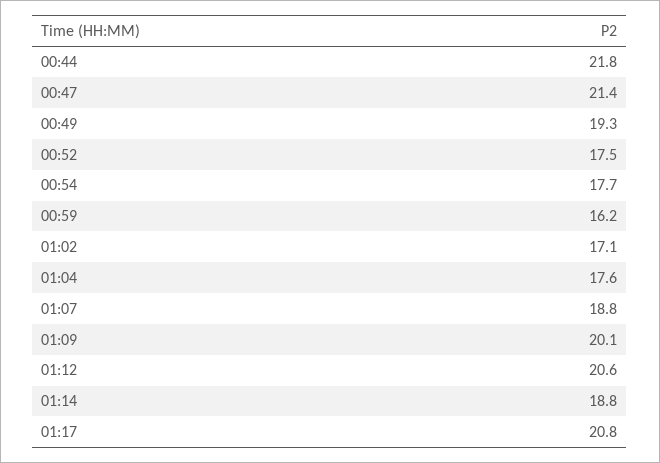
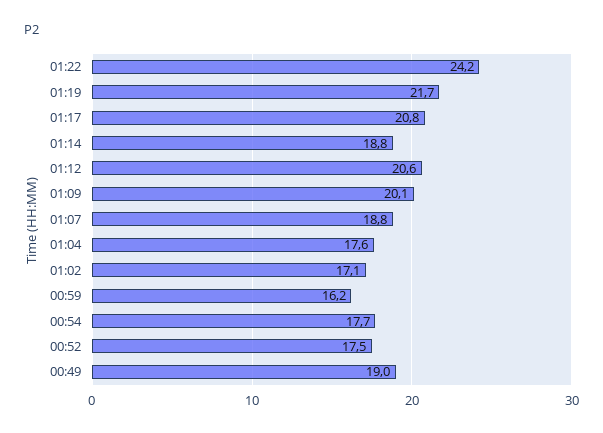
00:44: 21.8 -> none
00:47: 21.4 -> none
00:49: 19.3 -> 19
01:22: none -> 24.2
01:19: none -> 21.7

